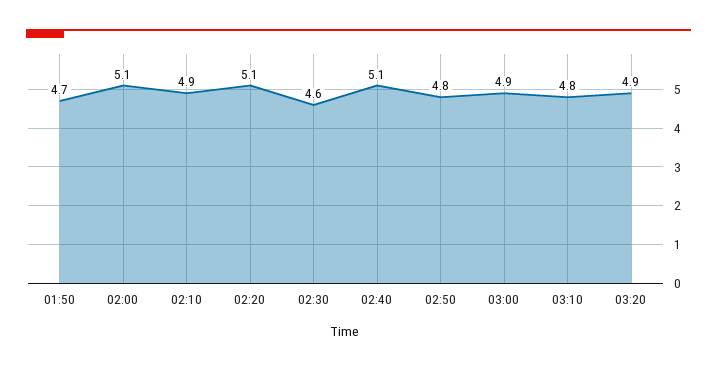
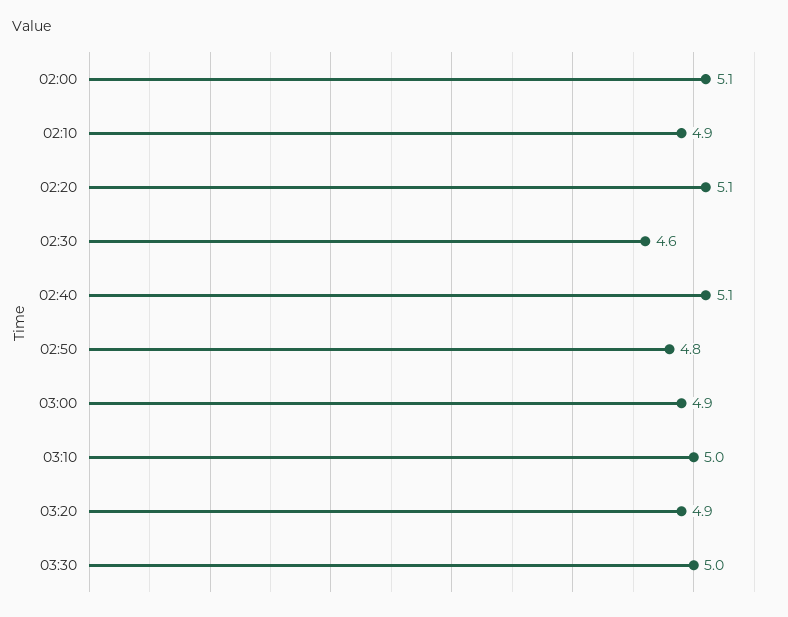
01:50: 4.7 -> none
03:10: 4.8 -> 5
03:30: none -> 5

